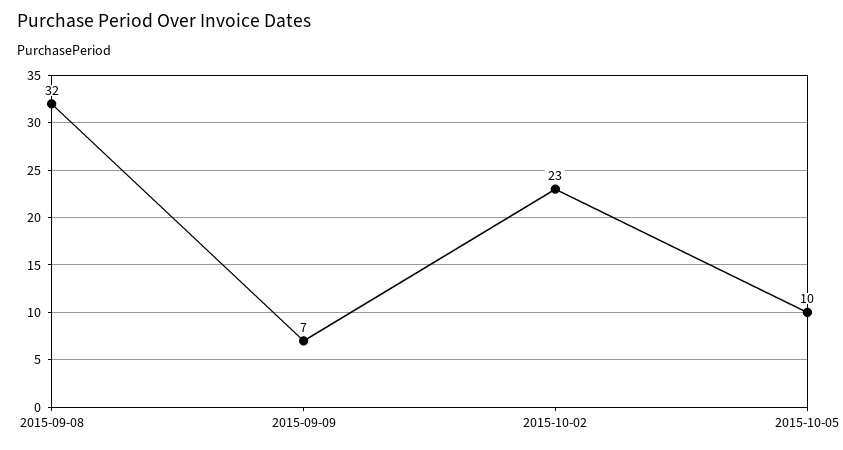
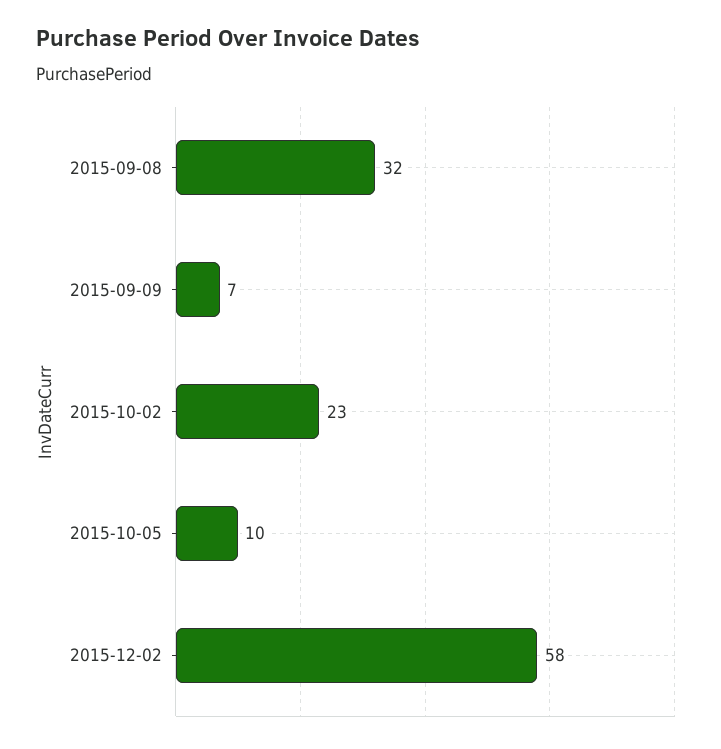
2015-12-02: none -> 58

